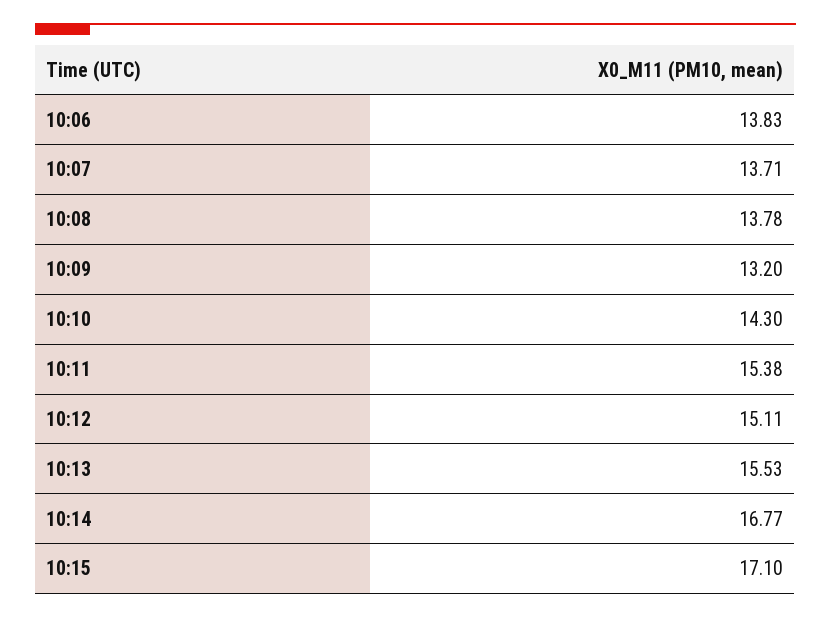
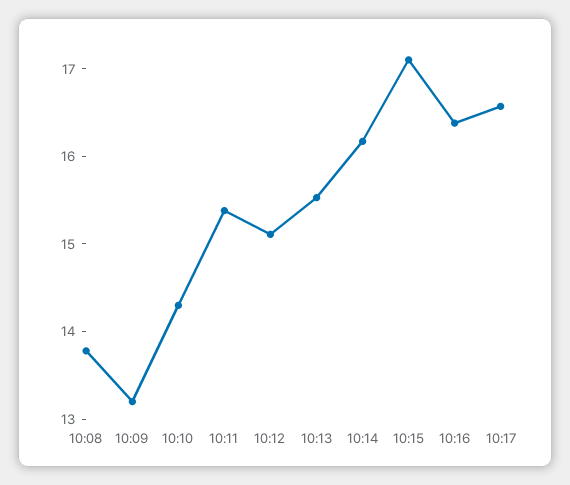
10:06: 13.83 -> none
10:07: 13.71 -> none
10:14: 16.77 -> 16.2
10:16: none -> 16.4
10:17: none -> 16.6

